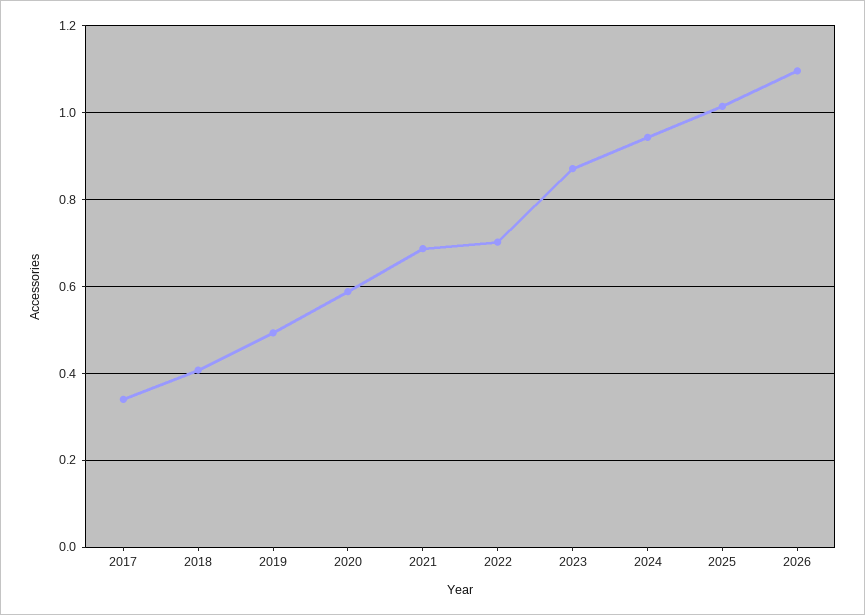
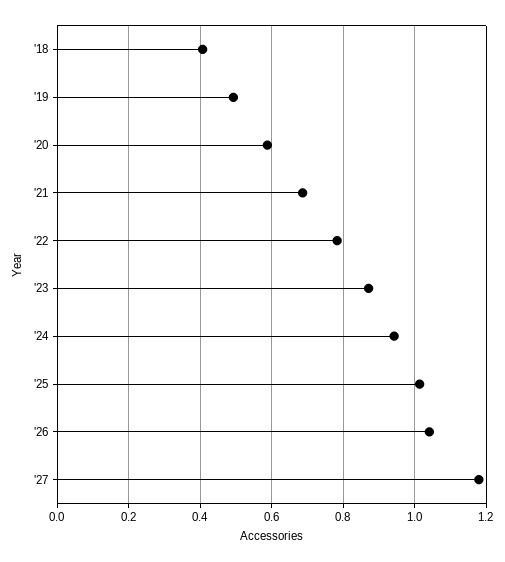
2017: 0.34 -> none
2022: 0.7 -> 0.78
2026: 1.1 -> 1.04
'27: none -> 1.18

